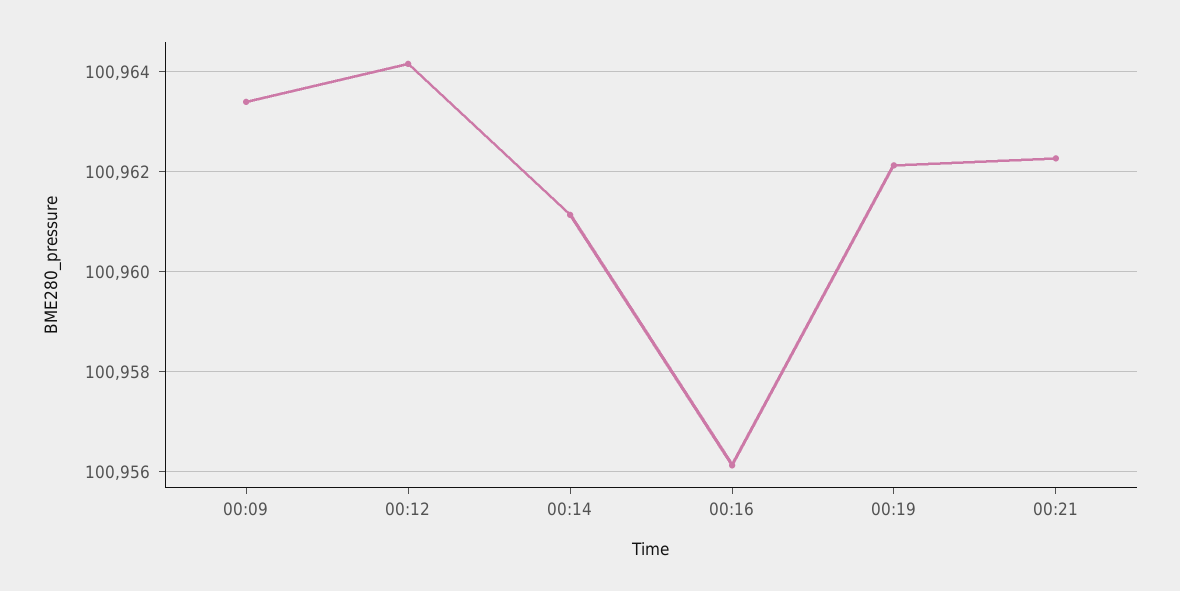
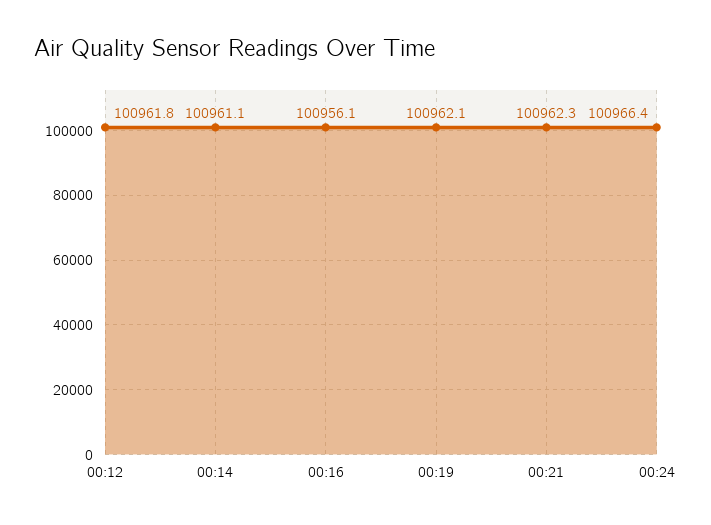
00:09: 100963.4 -> none
00:12: 100964.2 -> 100961.8
00:24: none -> 100966.4

